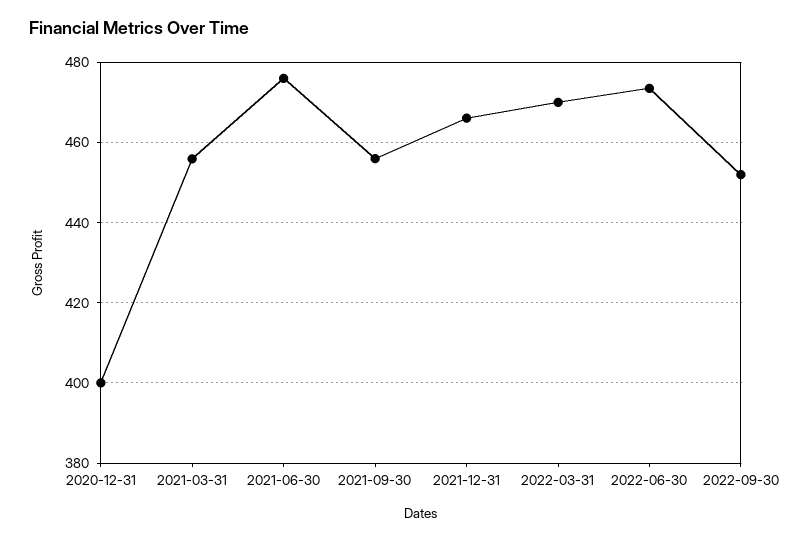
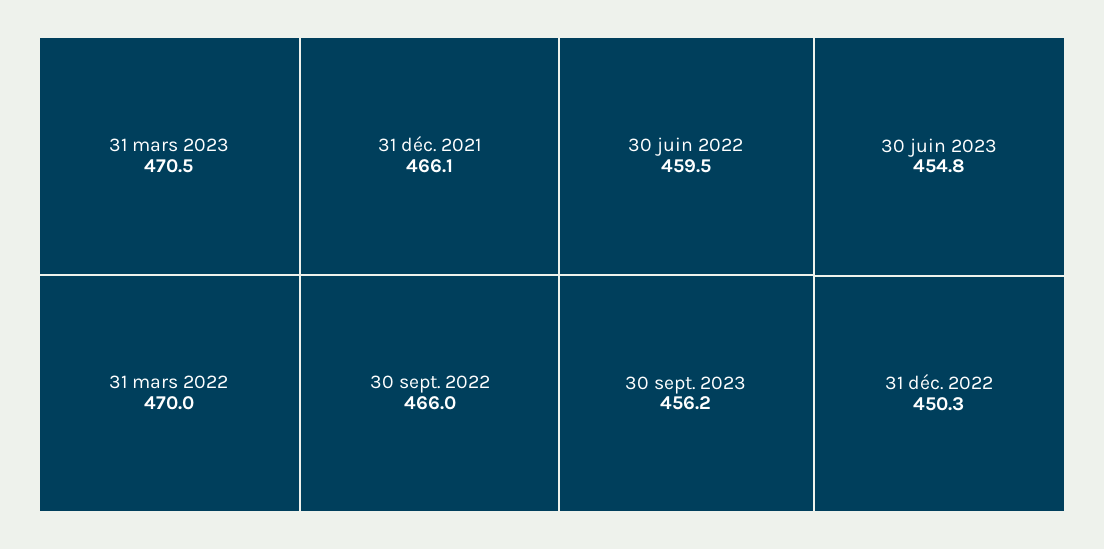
2020-12-31: 400 -> none
2021-03-31: 456 -> none
2021-06-30: 476 -> none
2021-09-30: 456 -> none
2022-06-30: 474 -> 459.5
2022-09-30: 452 -> 466
31 mars 2023: none -> 470.5
30 sept. 2023: none -> 456.2
30 juin 2023: none -> 454.8
31 déc. 2022: none -> 450.3

